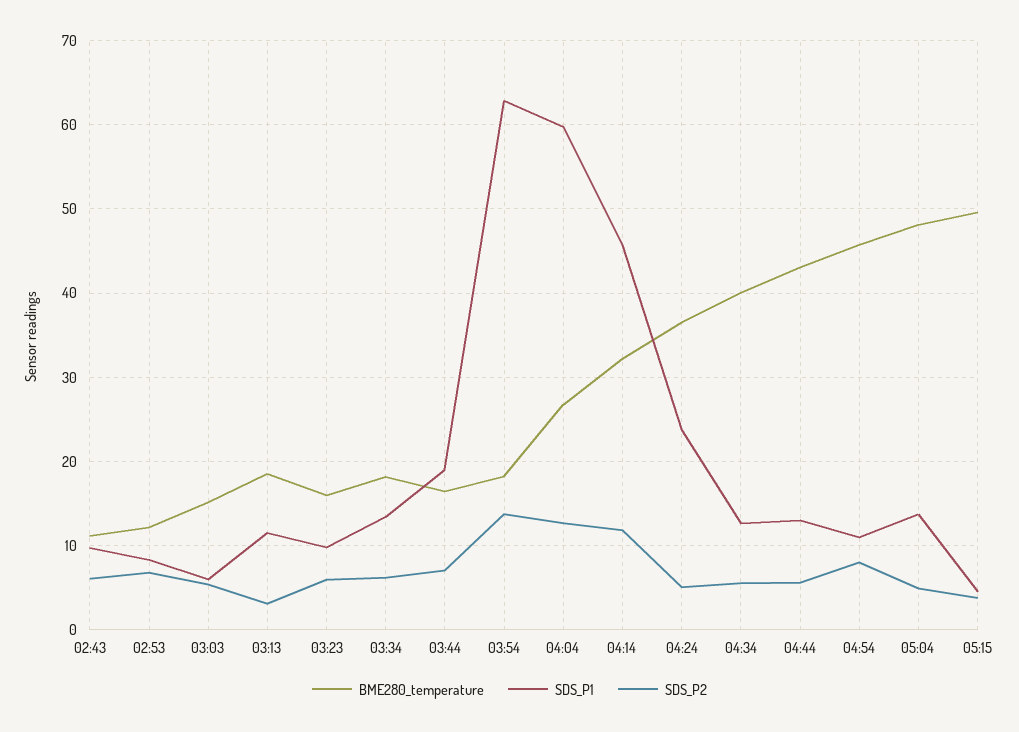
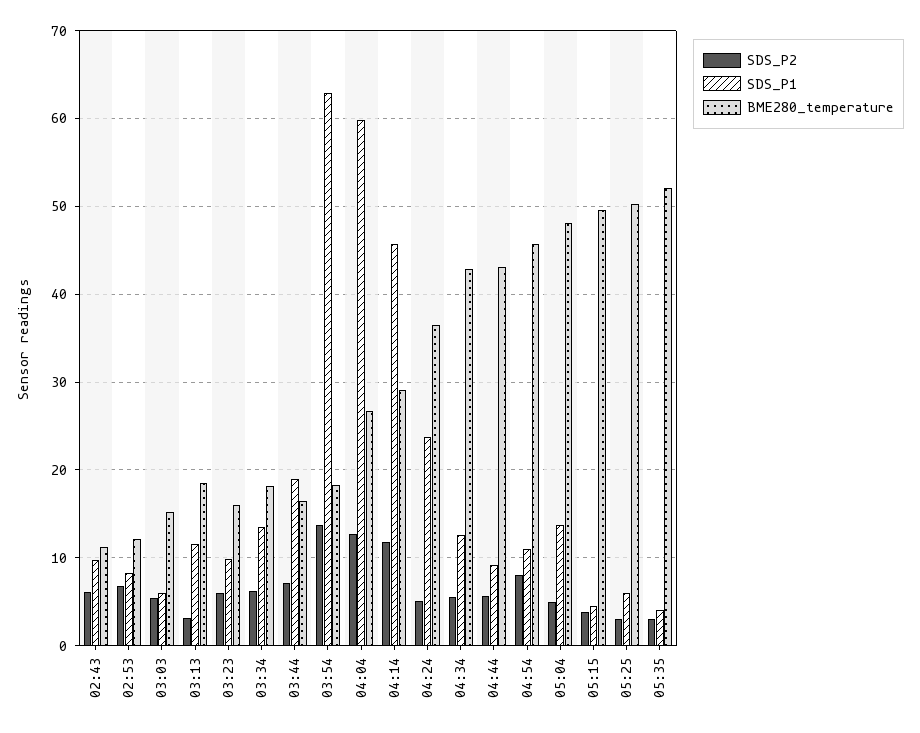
BME280_temperature, 04:14: 32 -> 29
BME280_temperature, 04:34: 40 -> 43
SDS_P1, 04:44: 13 -> 9
SDS_P2, 05:25: none -> 3
SDS_P1, 05:25: none -> 6
BME280_temperature, 05:25: none -> 50
SDS_P2, 05:35: none -> 3
SDS_P1, 05:35: none -> 4
BME280_temperature, 05:35: none -> 52

